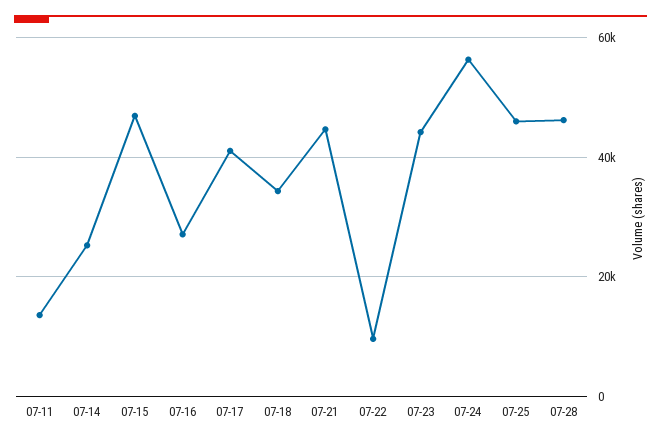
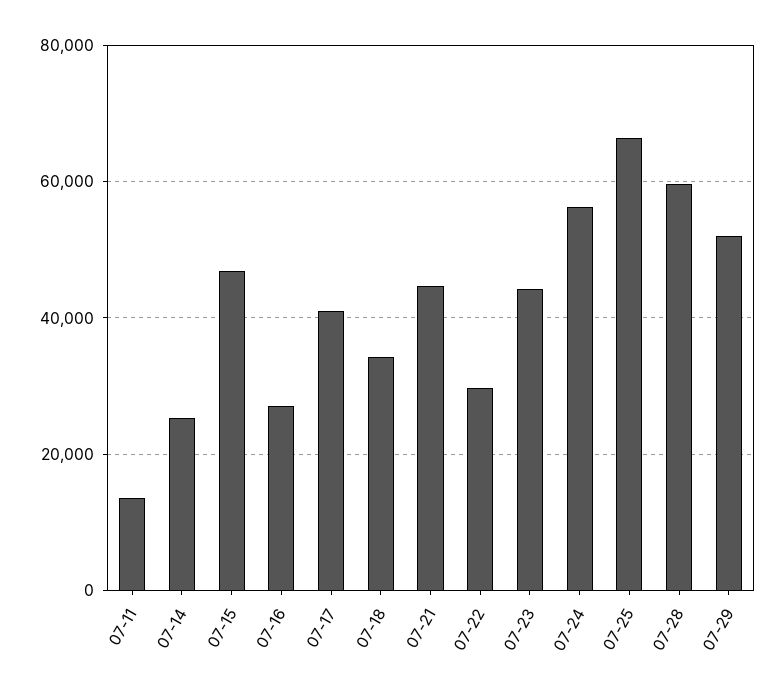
07-22: 10000 -> 30000
07-25: 46000 -> 66000
07-28: 46000 -> 60000
07-29: none -> 52000

